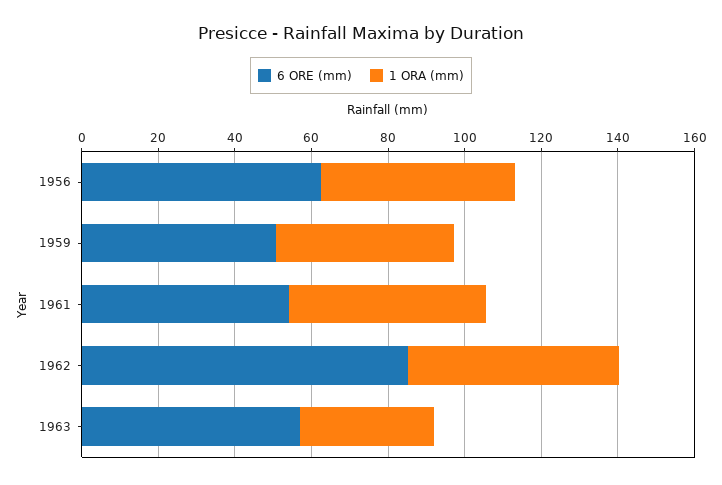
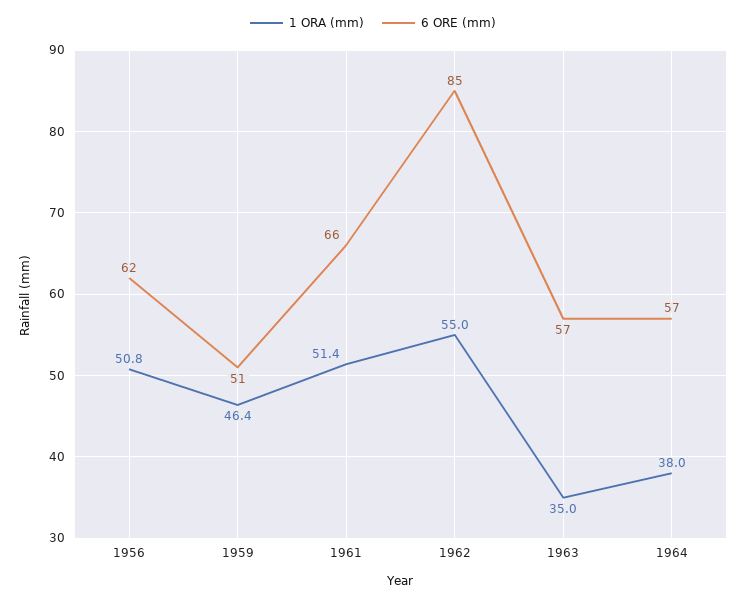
6 ORE (mm), 1961: 55 -> 66
1 ORA (mm), 1964: none -> 38
6 ORE (mm), 1964: none -> 57

